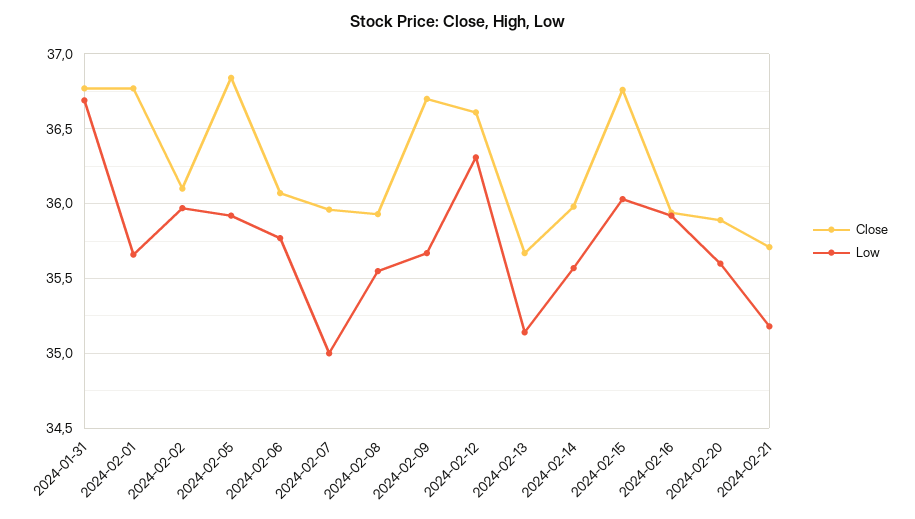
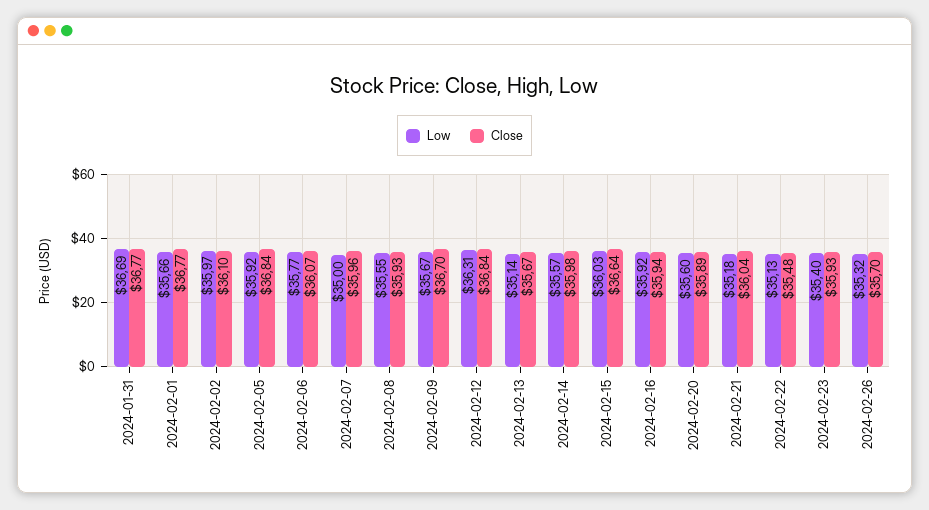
Close, 2024-02-12: 36.6 -> 36.84
Close, 2024-02-15: 36.75 -> 36.64
Close, 2024-02-21: 35.7 -> 36.04
Low, 2024-02-22: none -> 35.13
Close, 2024-02-22: none -> 35.48
Low, 2024-02-23: none -> 35.4
Close, 2024-02-23: none -> 35.93
Low, 2024-02-26: none -> 35.32
Close, 2024-02-26: none -> 35.7

